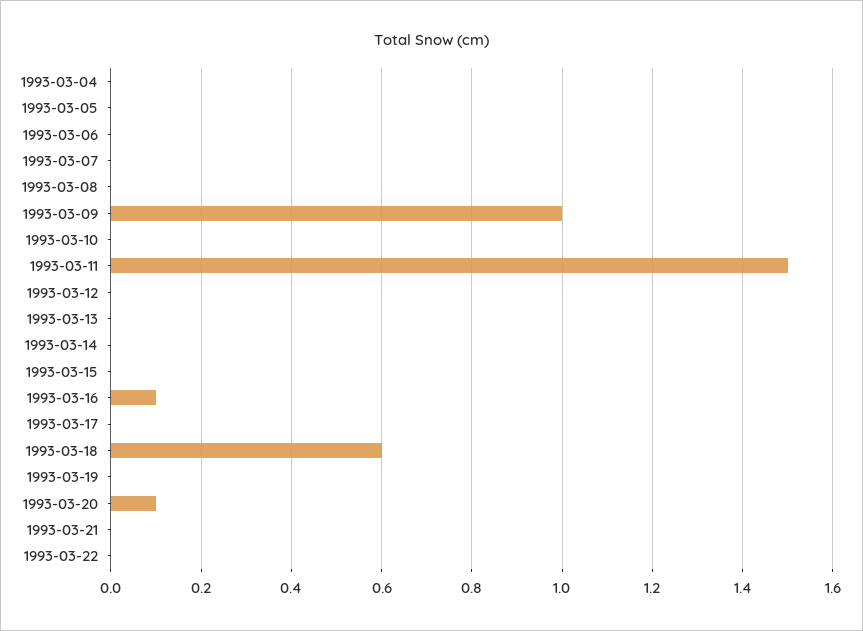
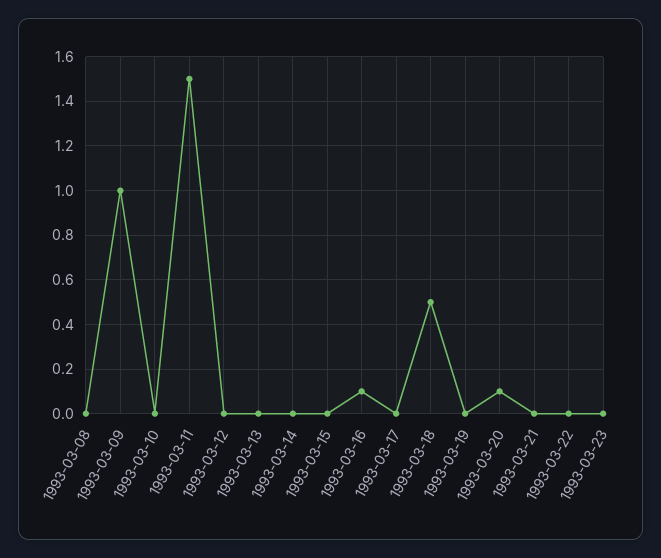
1993-03-04: 0 -> none
1993-03-05: 0 -> none
1993-03-06: 0 -> none
1993-03-07: 0 -> none
1993-03-18: 0.6 -> 0.5
1993-03-23: none -> 0

